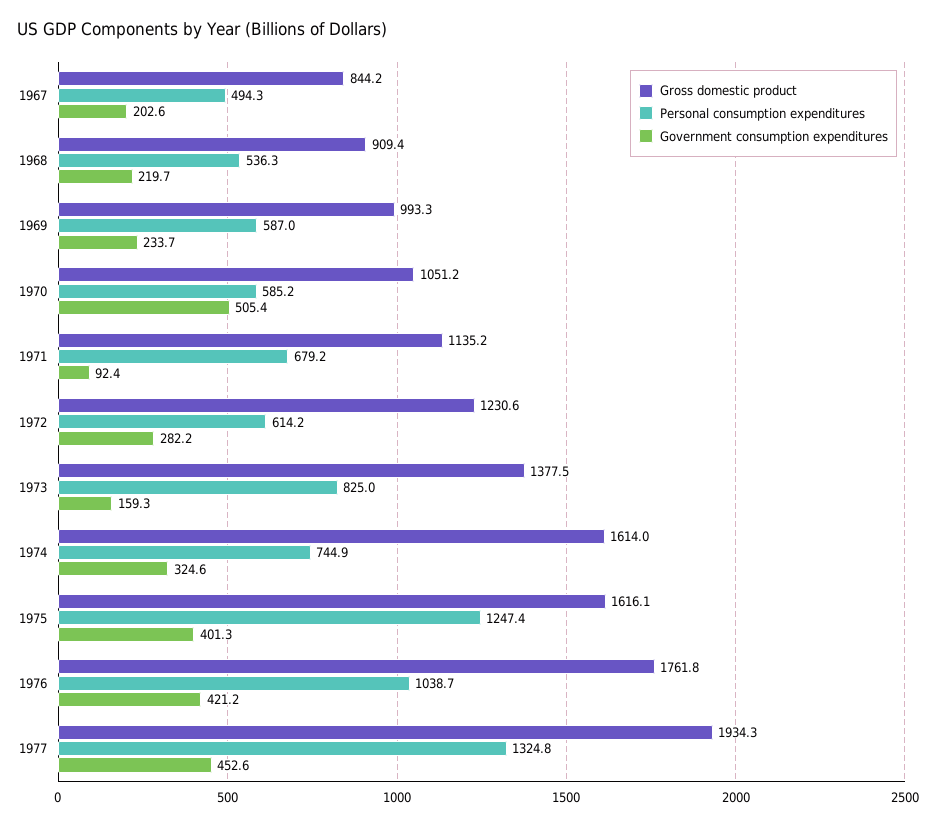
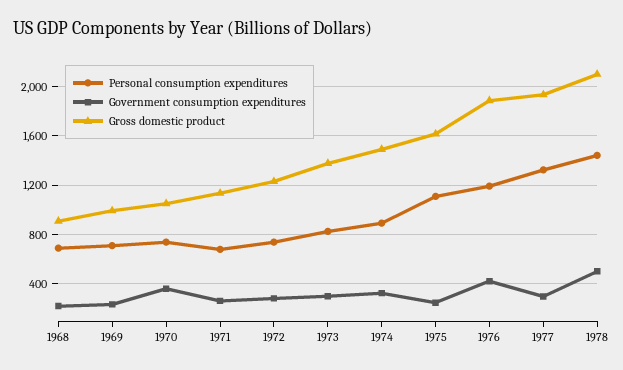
Gross domestic product, 1967: 844.2 -> none
Personal consumption expenditures, 1967: 494.3 -> none
Government consumption expenditures, 1967: 202.6 -> none
Personal consumption expenditures, 1968: 536.3 -> 700
Personal consumption expenditures, 1969: 587 -> 700
Personal consumption expenditures, 1970: 585.2 -> 750
Government consumption expenditures, 1970: 505.4 -> 350
Government consumption expenditures, 1971: 92.4 -> 250
Personal consumption expenditures, 1972: 614.2 -> 750
Government consumption expenditures, 1973: 159.3 -> 300
Gross domestic product, 1974: 1614 -> 1500
Personal consumption expenditures, 1974: 744.9 -> 900
Personal consumption expenditures, 1975: 1247.4 -> 1100
Government consumption expenditures, 1975: 401.3 -> 250
Gross domestic product, 1976: 1761.8 -> 1900
Personal consumption expenditures, 1976: 1038.7 -> 1200
Government consumption expenditures, 1977: 452.6 -> 300
Personal consumption expenditures, 1978: none -> 1450
Government consumption expenditures, 1978: none -> 500
Gross domestic product, 1978: none -> 2100

